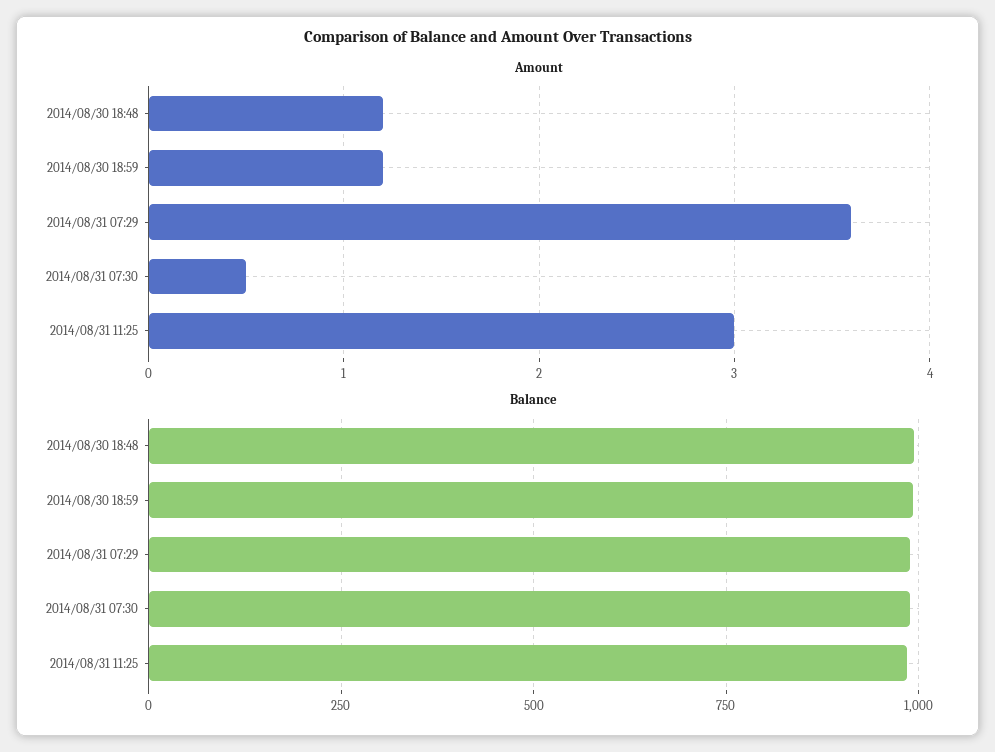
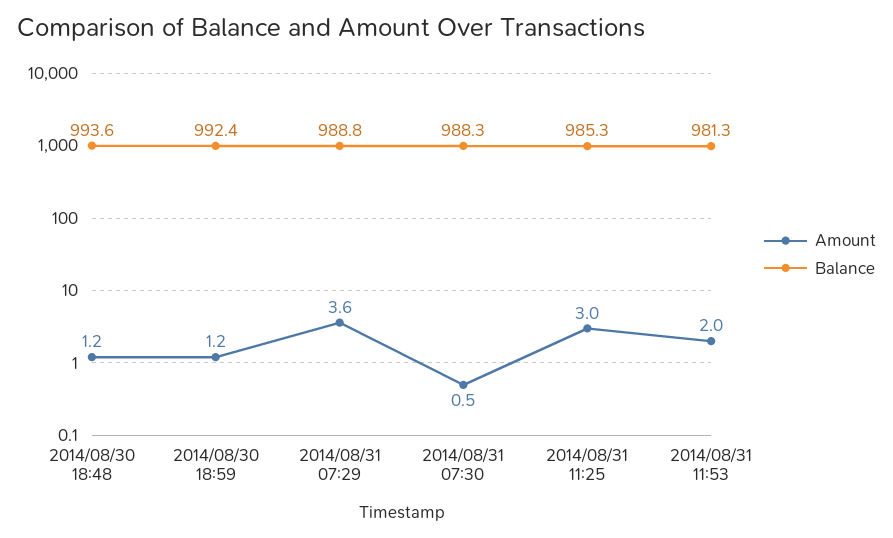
Amount, 2014/08/31 11:53: none -> 2
Balance, 2014/08/31 11:53: none -> 981.3

